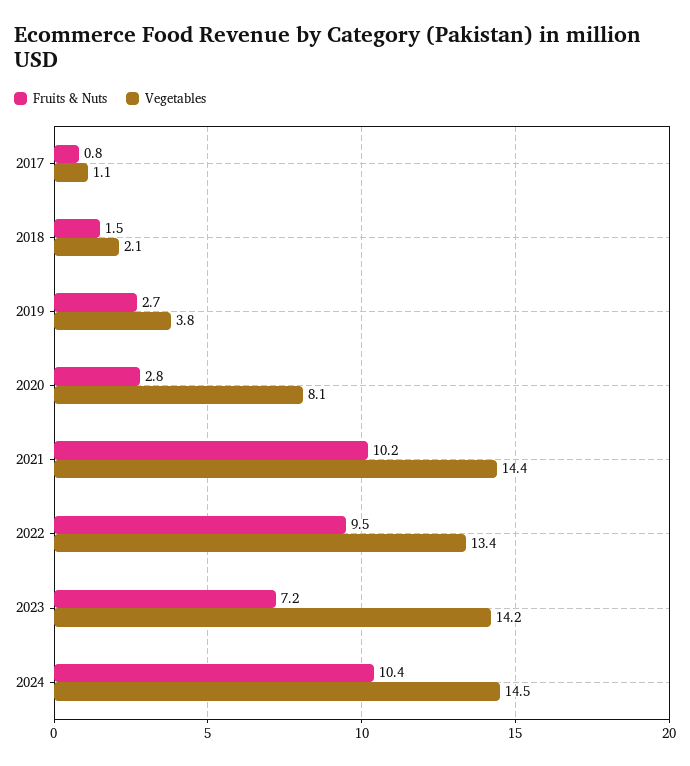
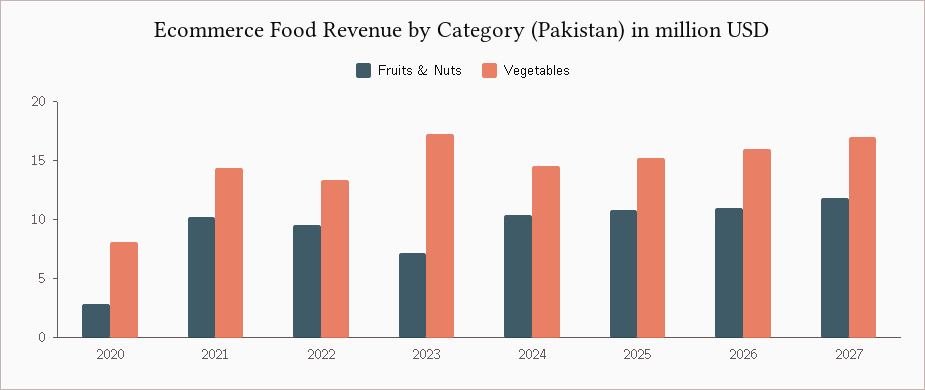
Fruits & Nuts, 2017: 0.8 -> none
Vegetables, 2017: 1.1 -> none
Fruits & Nuts, 2018: 1.5 -> none
Vegetables, 2018: 2.1 -> none
Fruits & Nuts, 2019: 2.7 -> none
Vegetables, 2019: 3.8 -> none
Vegetables, 2023: 14.2 -> 17
Fruits & Nuts, 2025: none -> 11
Vegetables, 2025: none -> 15
Fruits & Nuts, 2026: none -> 11
Vegetables, 2026: none -> 16
Fruits & Nuts, 2027: none -> 12
Vegetables, 2027: none -> 17

